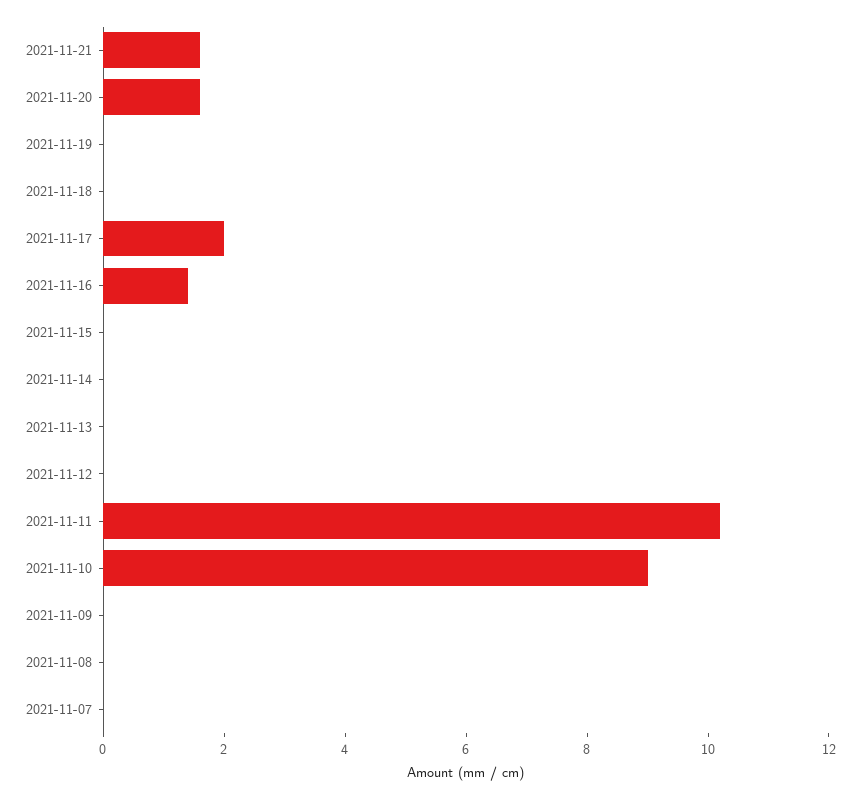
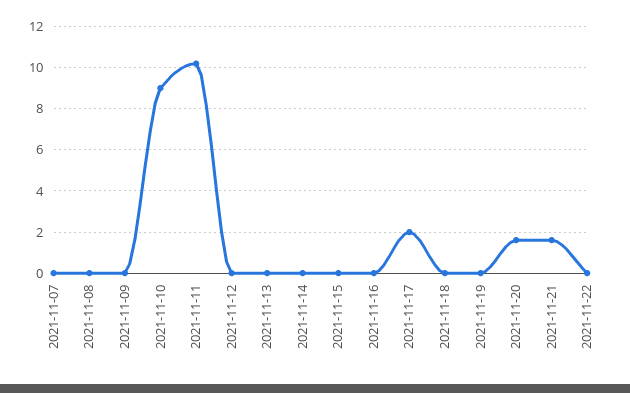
2021-11-16: 1.5 -> 0
2021-11-22: none -> 0

